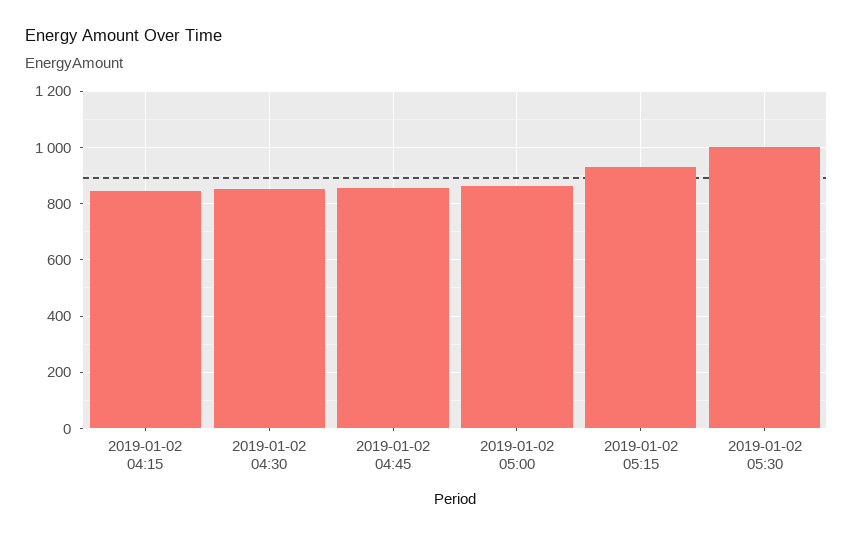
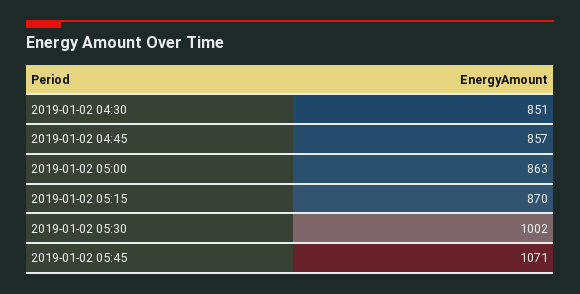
2019-01-02 04:15: 850 -> none
2019-01-02 05:15: 925 -> 870
2019-01-02 05:45: none -> 1071

